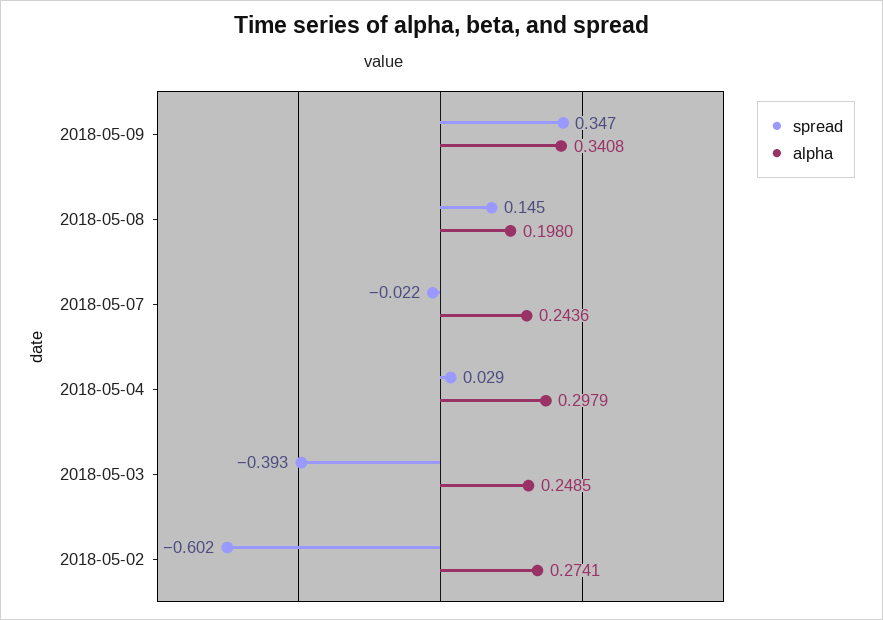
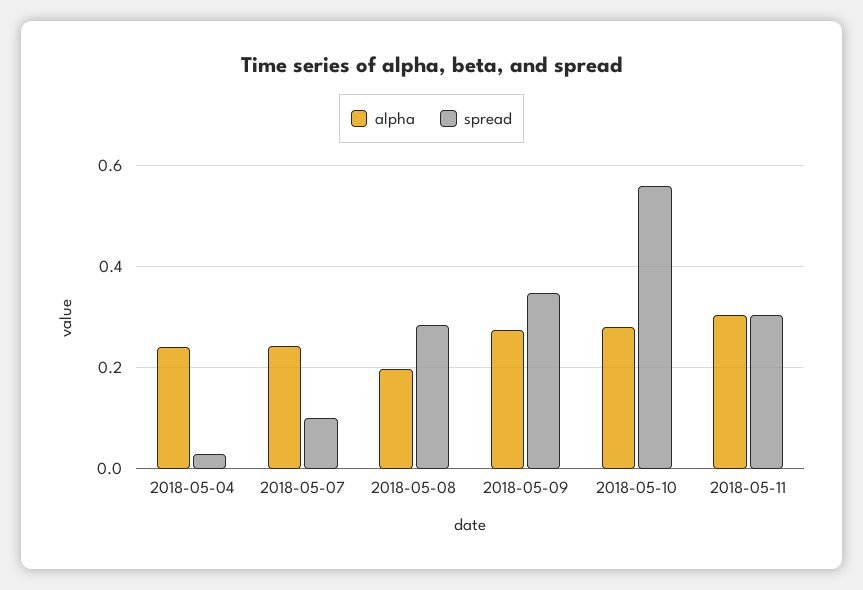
alpha, 2018-05-09: 0.3408 -> 0.28
spread, 2018-05-08: 0.145 -> 0.28
spread, 2018-05-07: -0.022 -> 0.1
alpha, 2018-05-04: 0.2979 -> 0.24
spread, 2018-05-03: -0.393 -> none
alpha, 2018-05-03: 0.2485 -> none
spread, 2018-05-02: -0.602 -> none
alpha, 2018-05-02: 0.2741 -> none
alpha, 2018-05-10: none -> 0.28
spread, 2018-05-10: none -> 0.56
alpha, 2018-05-11: none -> 0.3
spread, 2018-05-11: none -> 0.3

